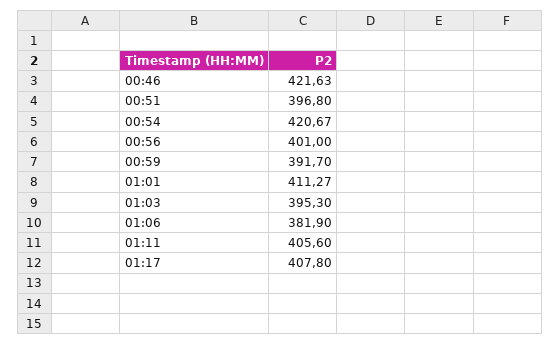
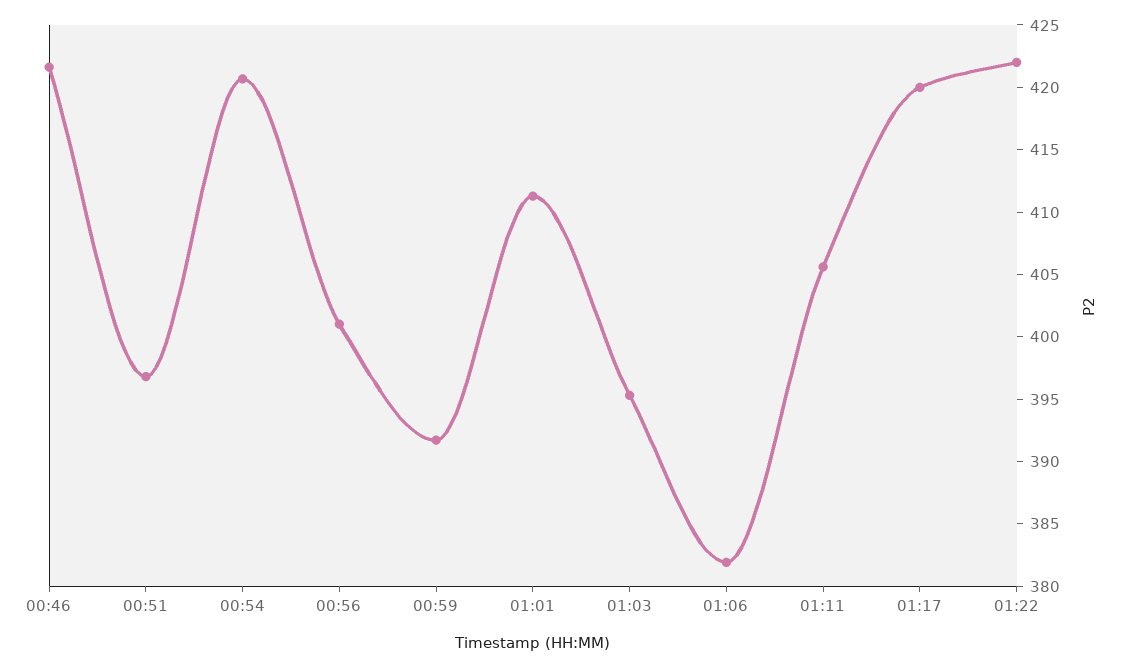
01:17: 407.8 -> 420
01:22: none -> 422

